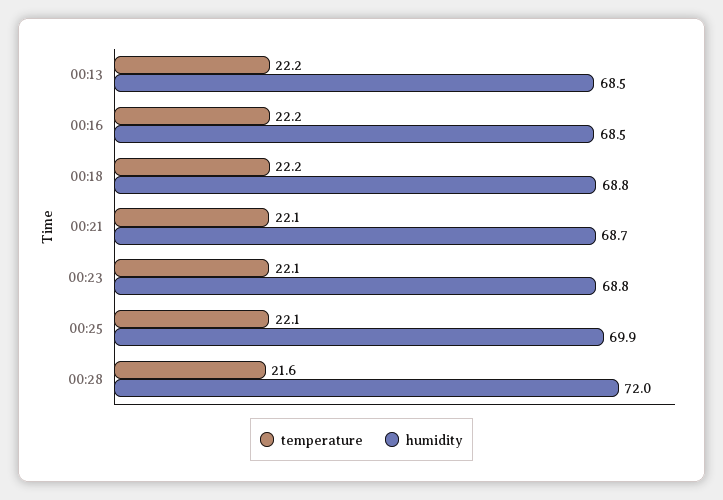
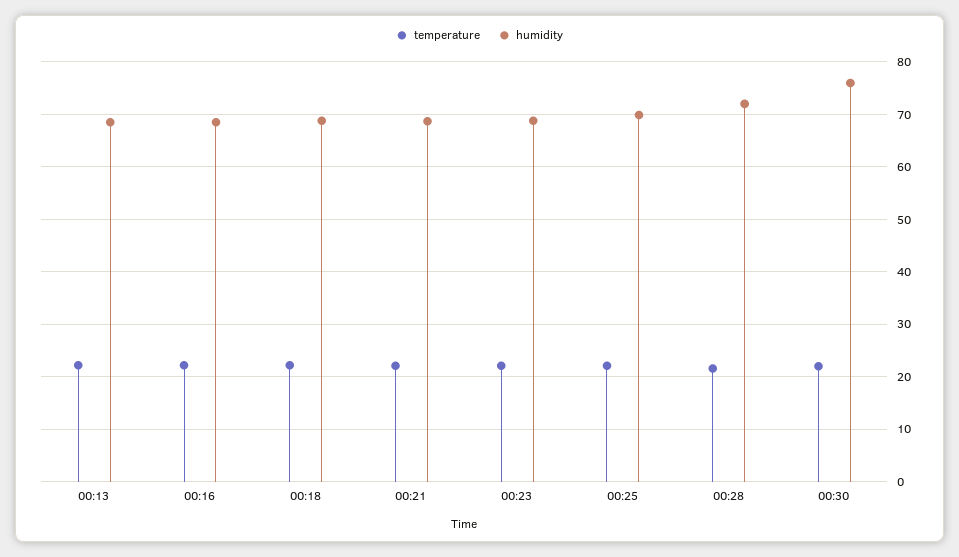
temperature, 00:30: none -> 22
humidity, 00:30: none -> 76

